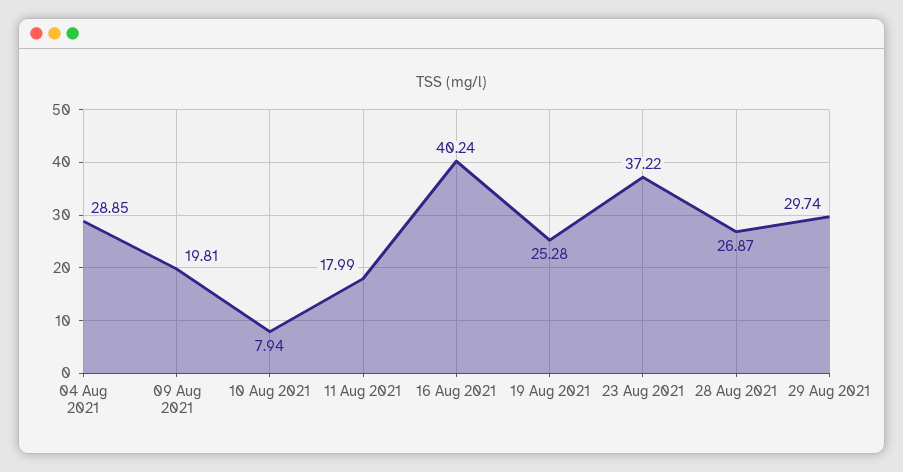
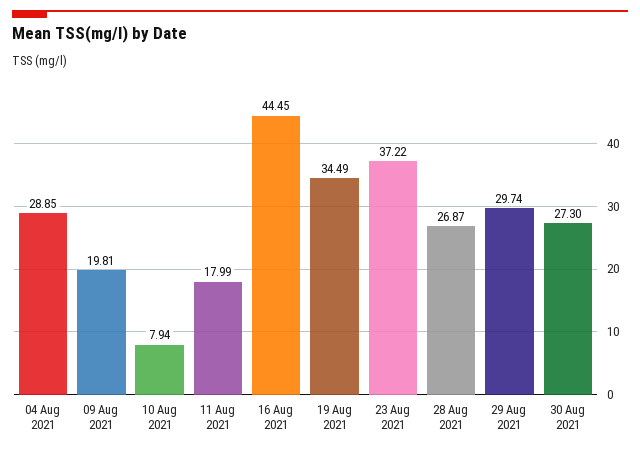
16 Aug 2021: 40.24 -> 44.45
19 Aug 2021: 25.28 -> 34.49
30 Aug 2021: none -> 27.3

